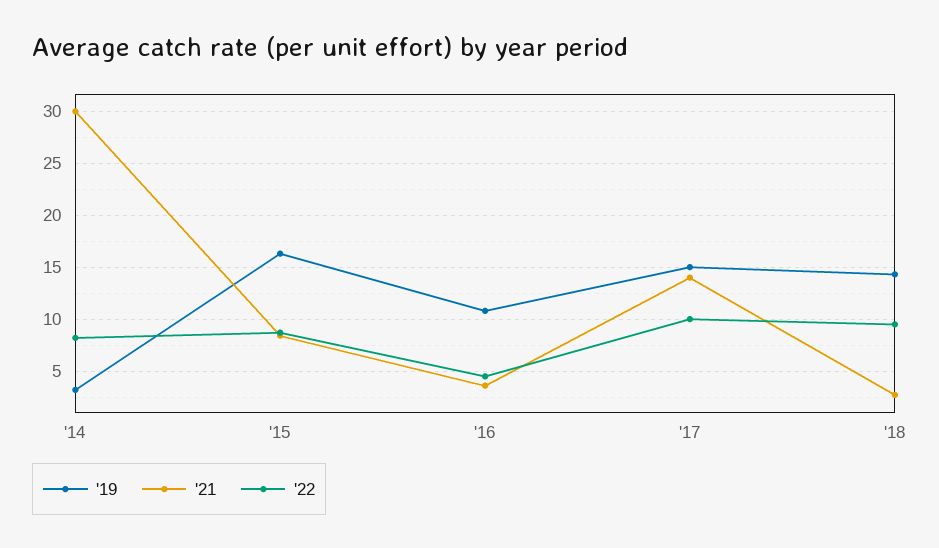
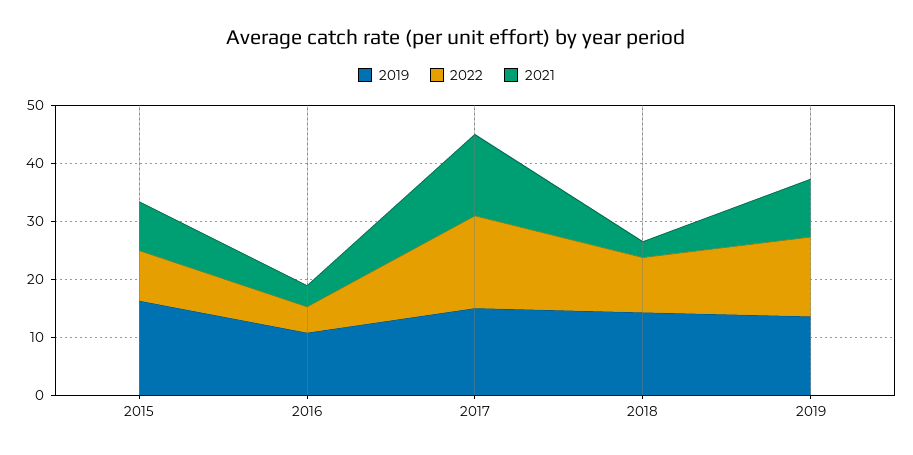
'19, '14: 3 -> none
'21, '14: 30 -> none
'22, '14: 8 -> none
'22, '17: 10 -> 16
'19, 2019: none -> 14
'22, 2019: none -> 14
'21, 2019: none -> 10

